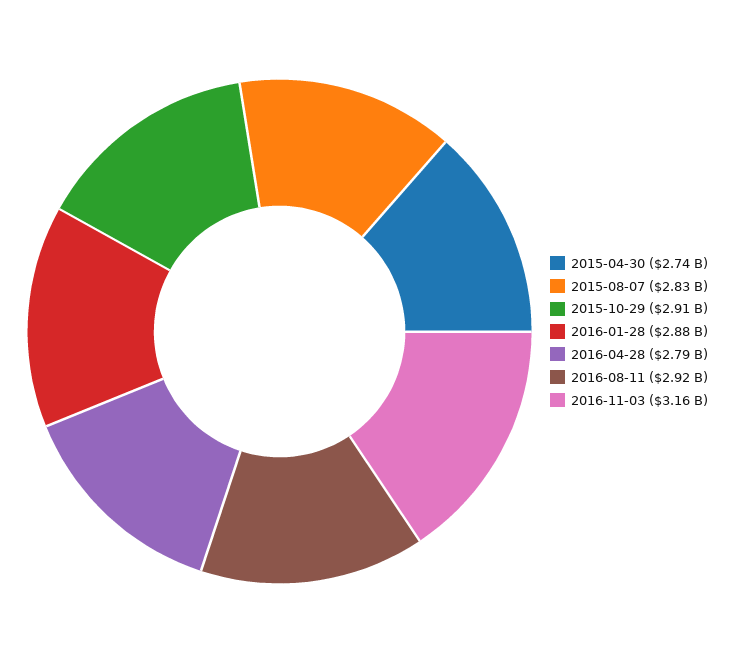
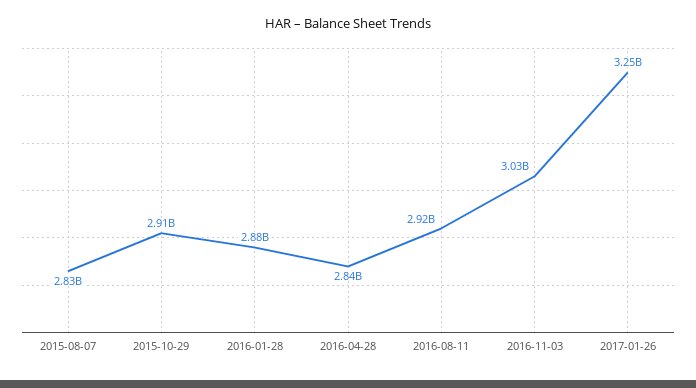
2015-04-30: 2740000000 -> none
2016-04-28: 2790000000 -> 2840000000
2016-11-03: 3160000000 -> 3030000000
2017-01-26: none -> 3250000000

